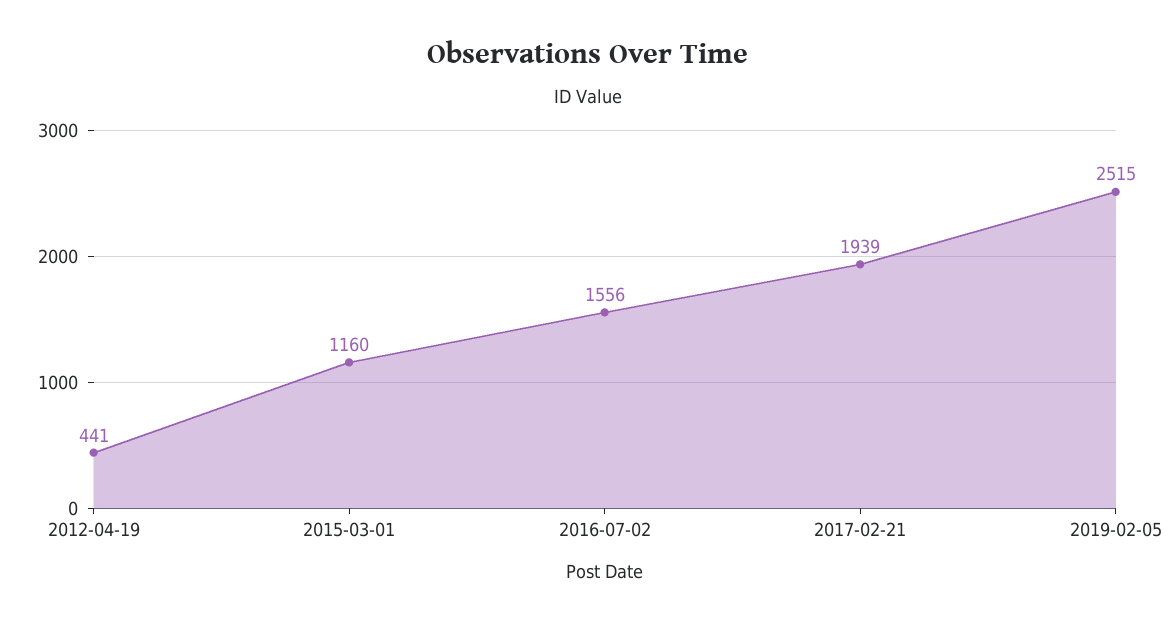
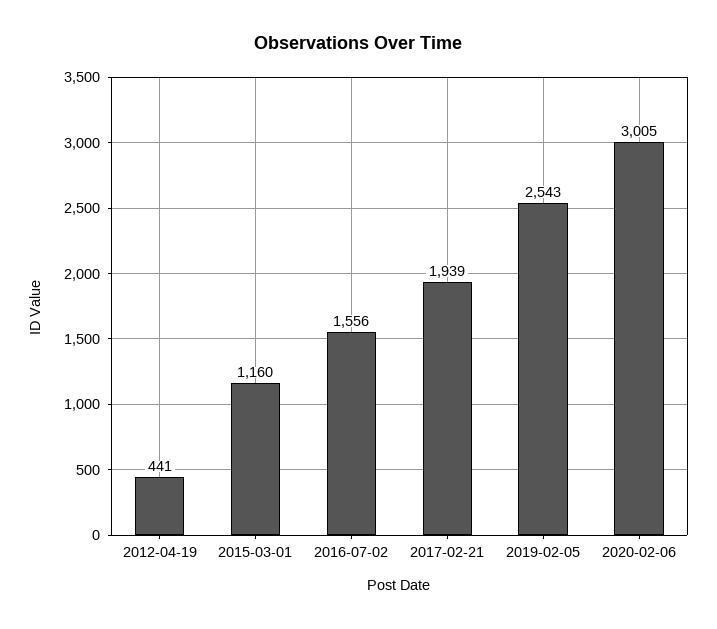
2019-02-05: 2515 -> 2543
2020-02-06: none -> 3005

